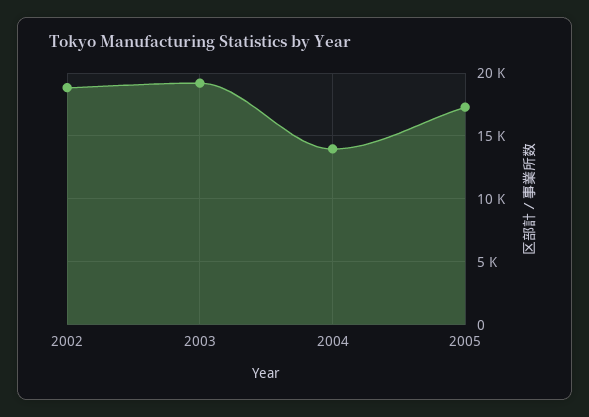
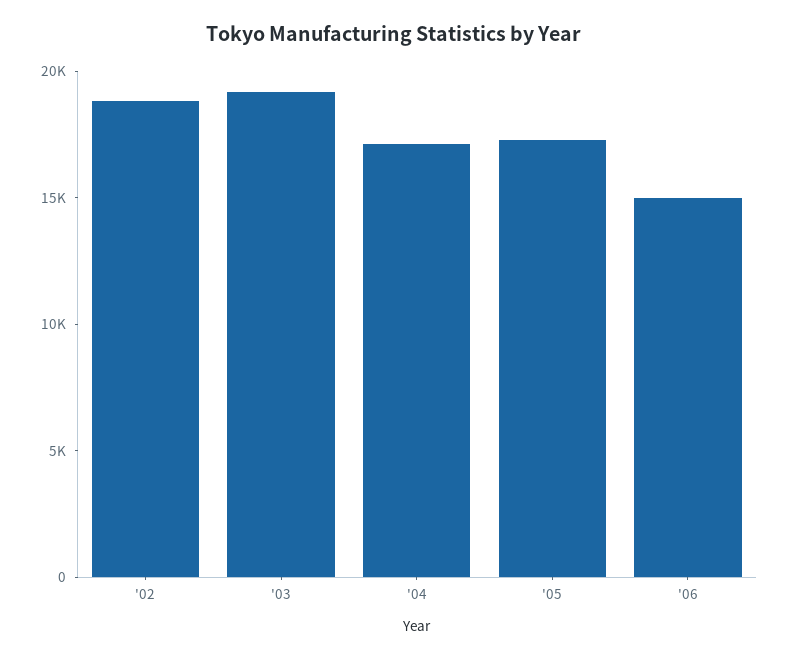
2004: 14000 -> 17000
'06: none -> 15000

